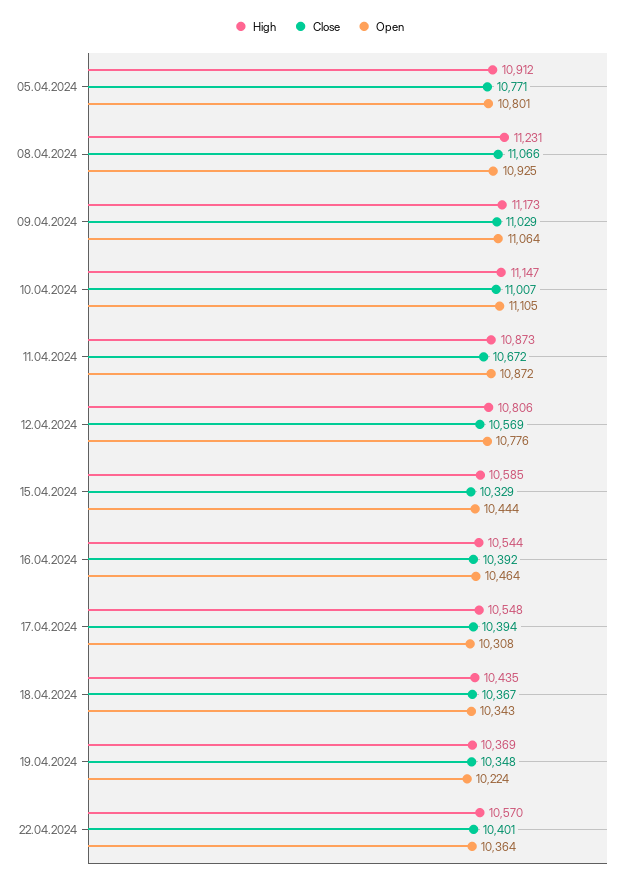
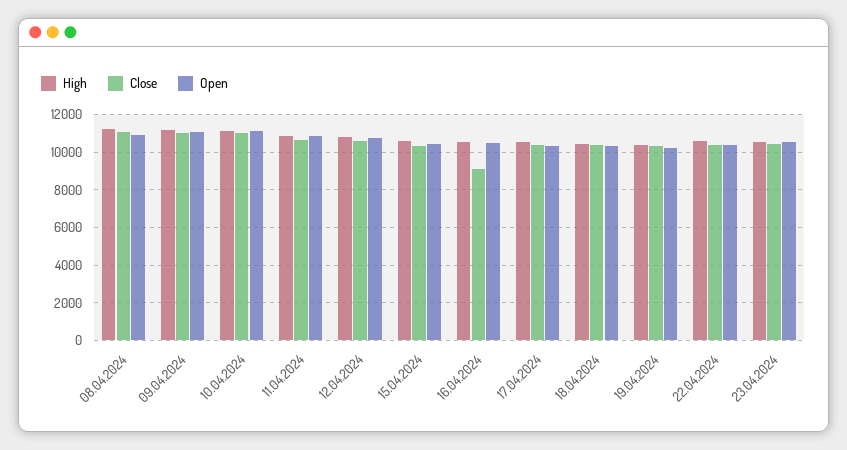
High, 05.04.2024: 10912 -> none
Close, 05.04.2024: 10771 -> none
Open, 05.04.2024: 10801 -> none
Close, 16.04.2024: 10392 -> 9000
High, 23.04.2024: none -> 10500
Close, 23.04.2024: none -> 10500
Open, 23.04.2024: none -> 10500

